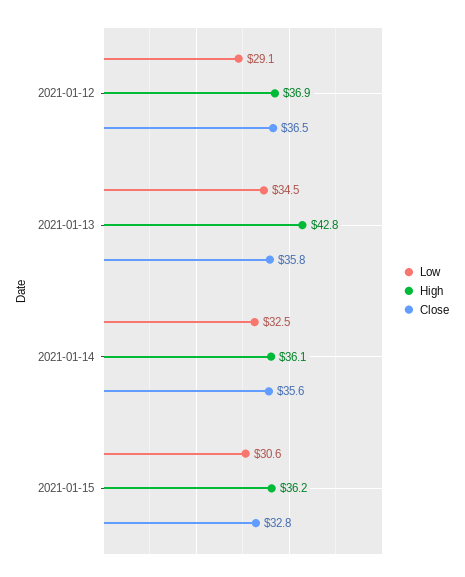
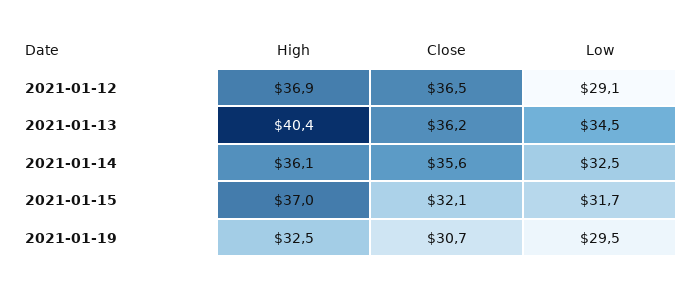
High, 2021-01-13: 42.8 -> 40.4
Close, 2021-01-13: 35.8 -> 36.2
Low, 2021-01-15: 30.6 -> 31.7
High, 2021-01-15: 36.2 -> 37
Close, 2021-01-15: 32.8 -> 32.1
High, 2021-01-19: none -> 32.5
Close, 2021-01-19: none -> 30.7
Low, 2021-01-19: none -> 29.5

